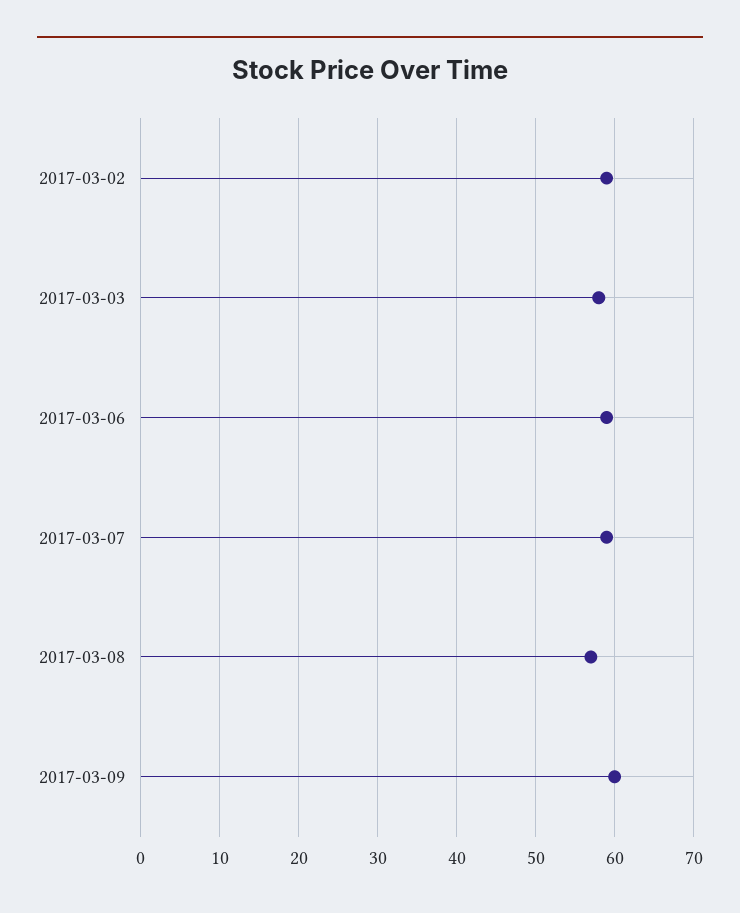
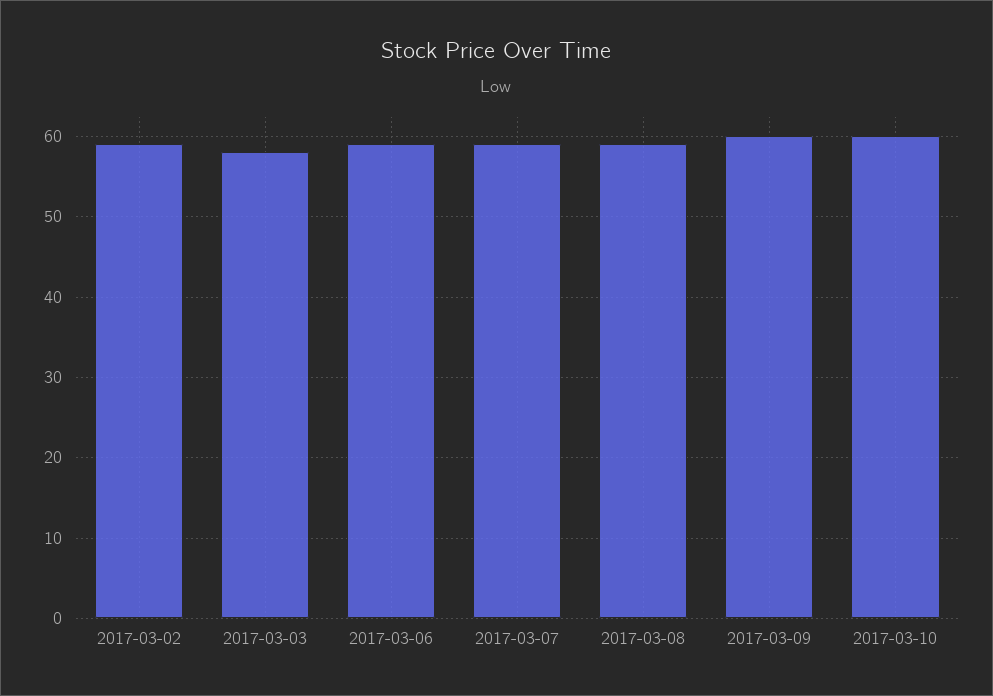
2017-03-08: 57 -> 59
2017-03-10: none -> 60

